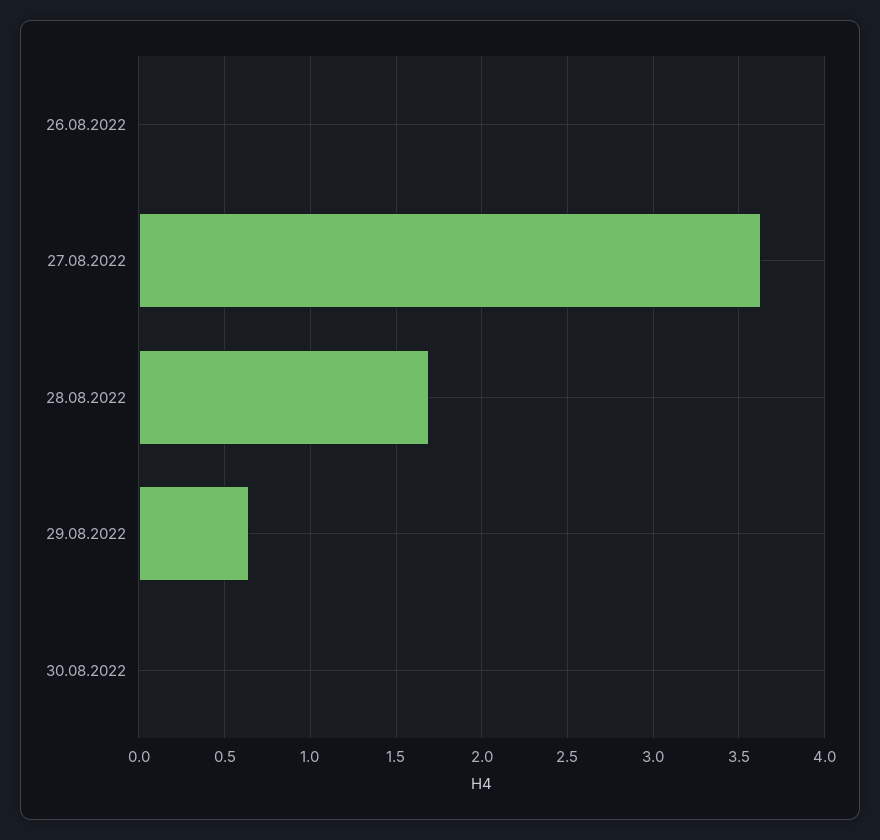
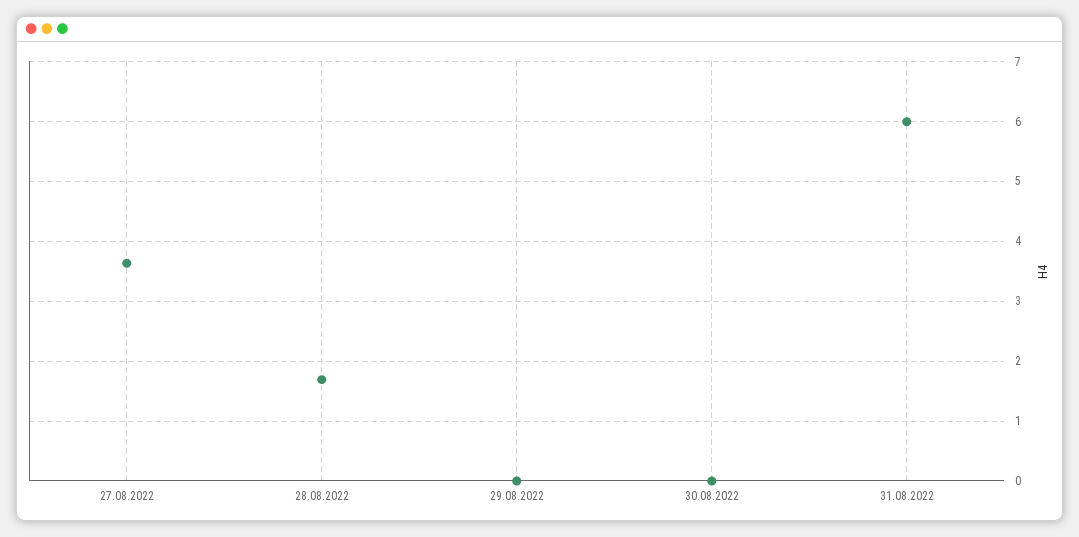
26.08.2022: 0 -> none
29.08.2022: 0.65 -> 0
31.08.2022: none -> 6

